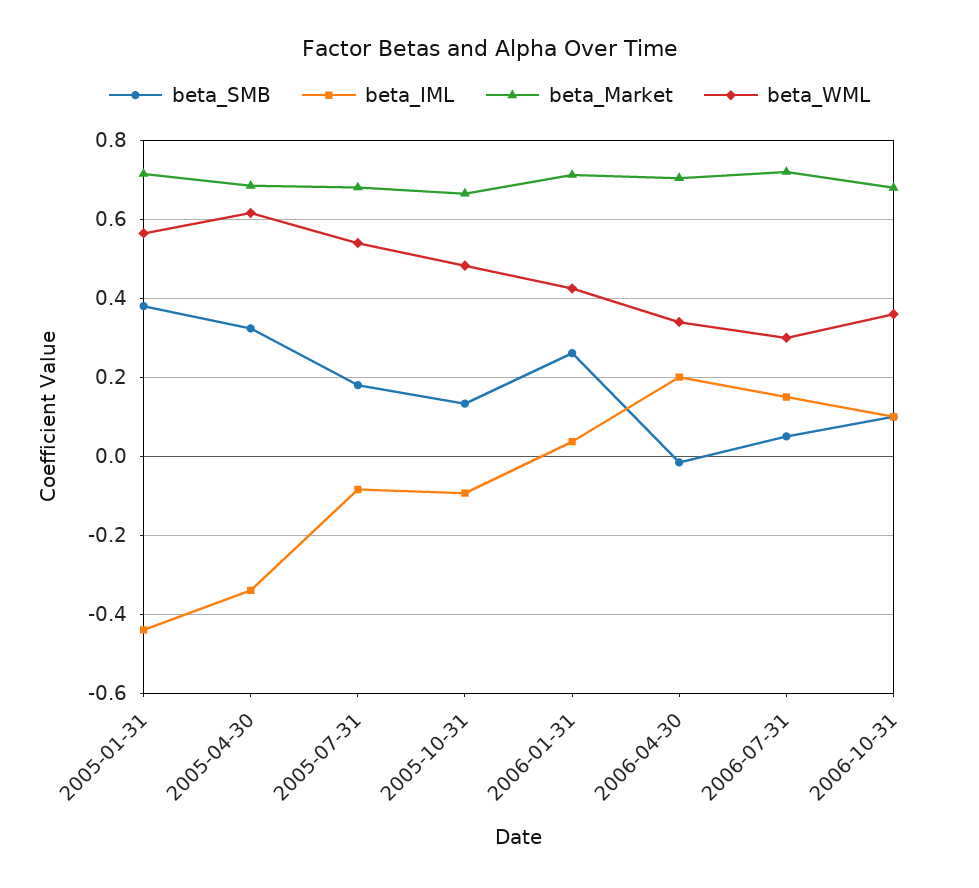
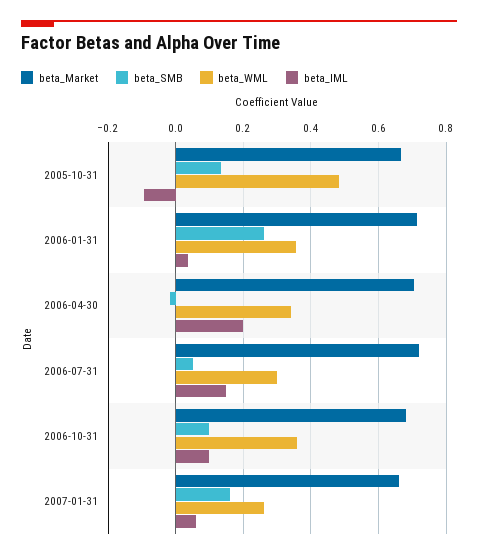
beta_SMB, 2005-01-31: 0.38 -> none
beta_IML, 2005-01-31: -0.44 -> none
beta_Market, 2005-01-31: 0.72 -> none
beta_WML, 2005-01-31: 0.56 -> none
beta_SMB, 2005-04-30: 0.32 -> none
beta_IML, 2005-04-30: -0.34 -> none
beta_Market, 2005-04-30: 0.68 -> none
beta_WML, 2005-04-30: 0.62 -> none
beta_SMB, 2005-07-31: 0.18 -> none
beta_IML, 2005-07-31: -0.08 -> none
beta_Market, 2005-07-31: 0.68 -> none
beta_WML, 2005-07-31: 0.54 -> none
beta_WML, 2006-01-31: 0.42 -> 0.36
beta_Market, 2007-01-31: none -> 0.66
beta_SMB, 2007-01-31: none -> 0.16
beta_WML, 2007-01-31: none -> 0.26
beta_IML, 2007-01-31: none -> 0.06

